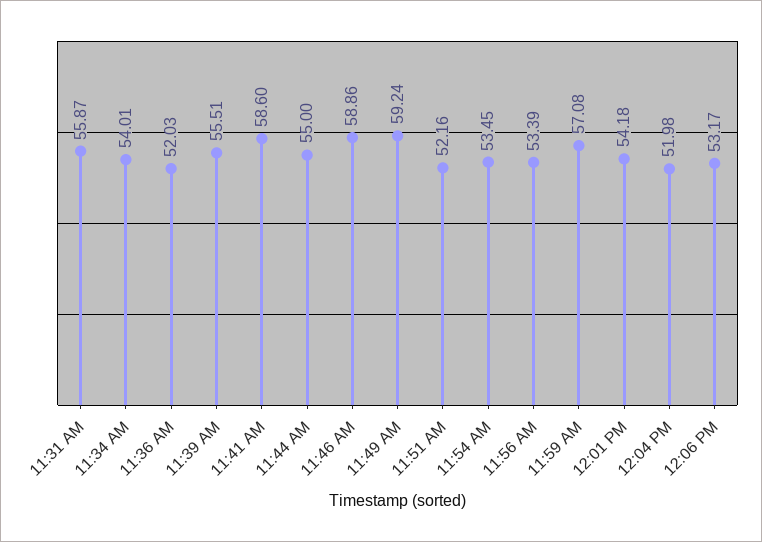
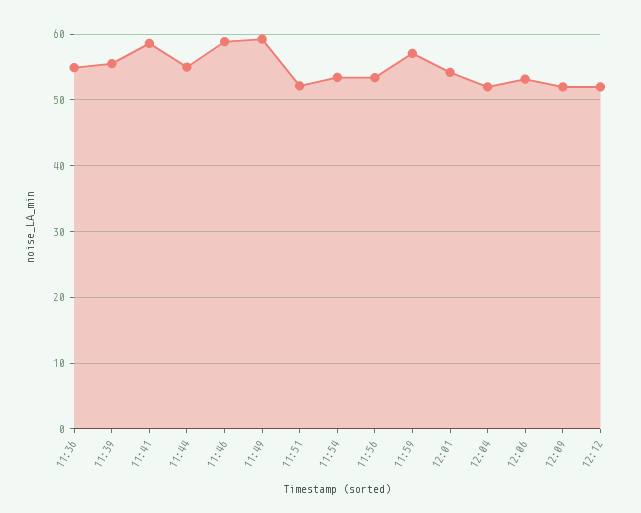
11:31 AM: 55.87 -> none
11:34 AM: 54.01 -> none
11:36 AM: 52.03 -> 55
12:09: none -> 52
12:12: none -> 52

